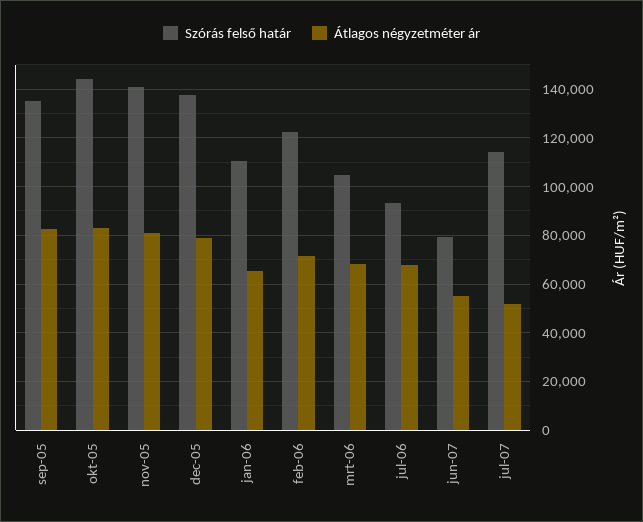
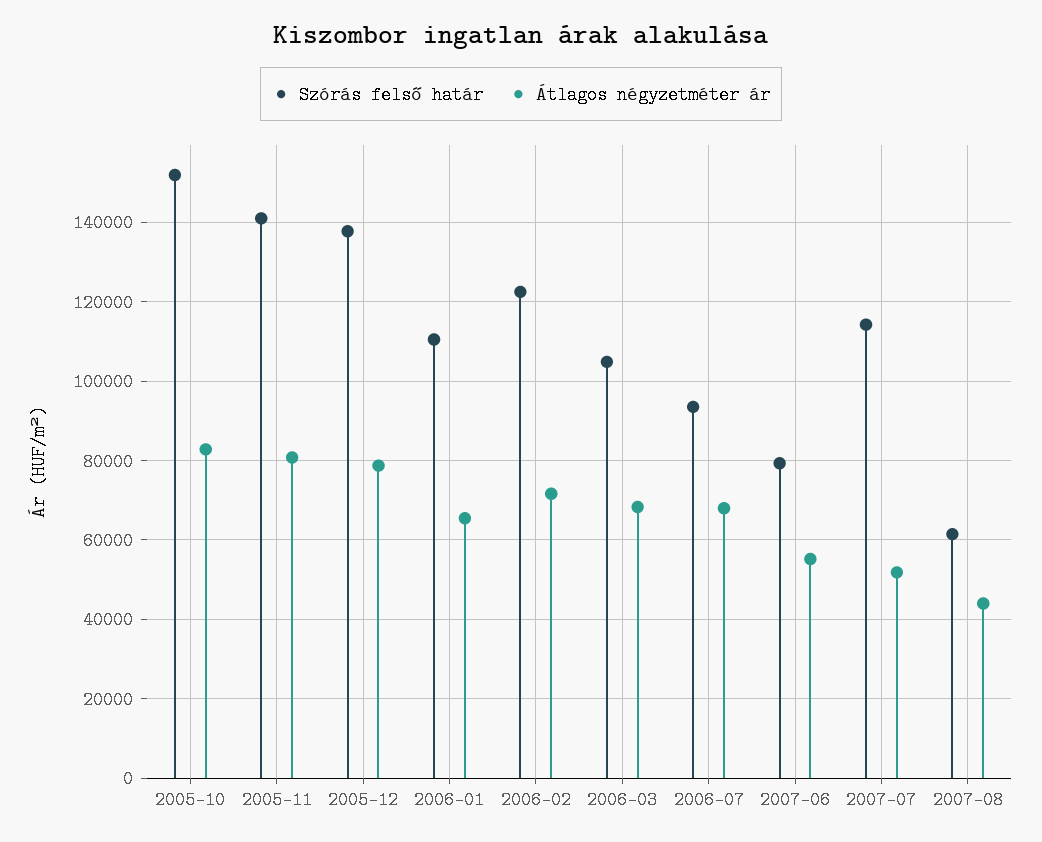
Szórás felső határ, sep-05: 135000 -> none
Átlagos négyzetméter ár, sep-05: 82500 -> none
Szórás felső határ, okt-05: 145000 -> 152000
Szórás felső határ, 2007-08: none -> 62000
Átlagos négyzetméter ár, 2007-08: none -> 44000

